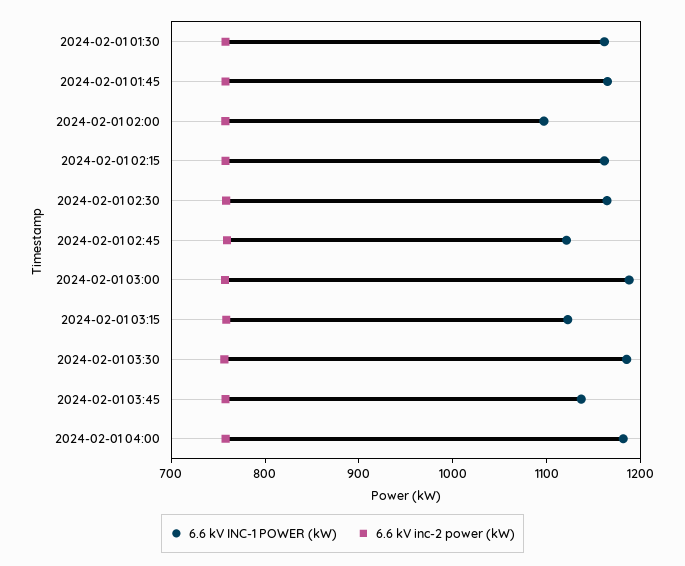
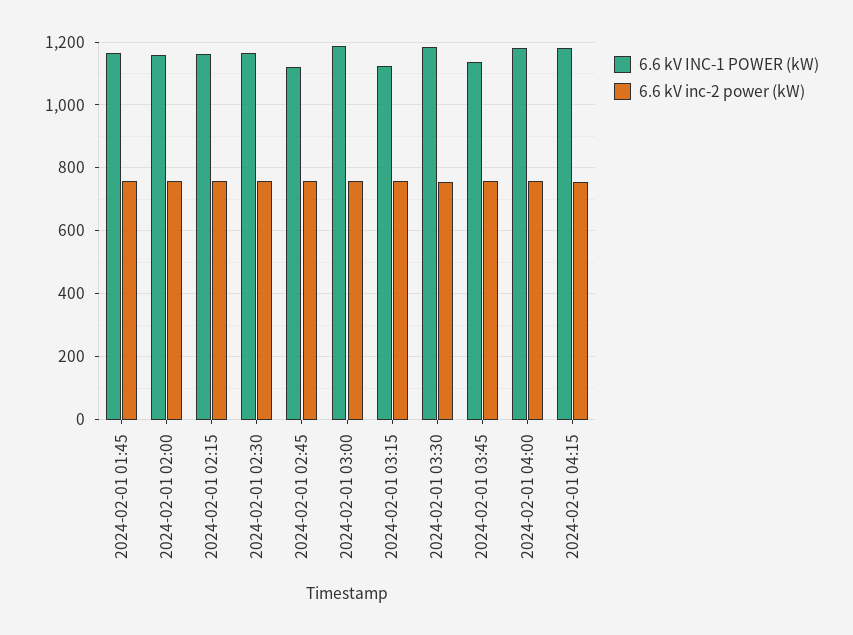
6.6 kV INC-1 POWER (kW), 2024-02-01 01:30: 1160 -> none
6.6 kV inc-2 power (kW), 2024-02-01 01:30: 760 -> none
6.6 kV INC-1 POWER (kW), 2024-02-01 02:00: 1100 -> 1160
6.6 kV INC-1 POWER (kW), 2024-02-01 04:15: none -> 1180
6.6 kV inc-2 power (kW), 2024-02-01 04:15: none -> 760

